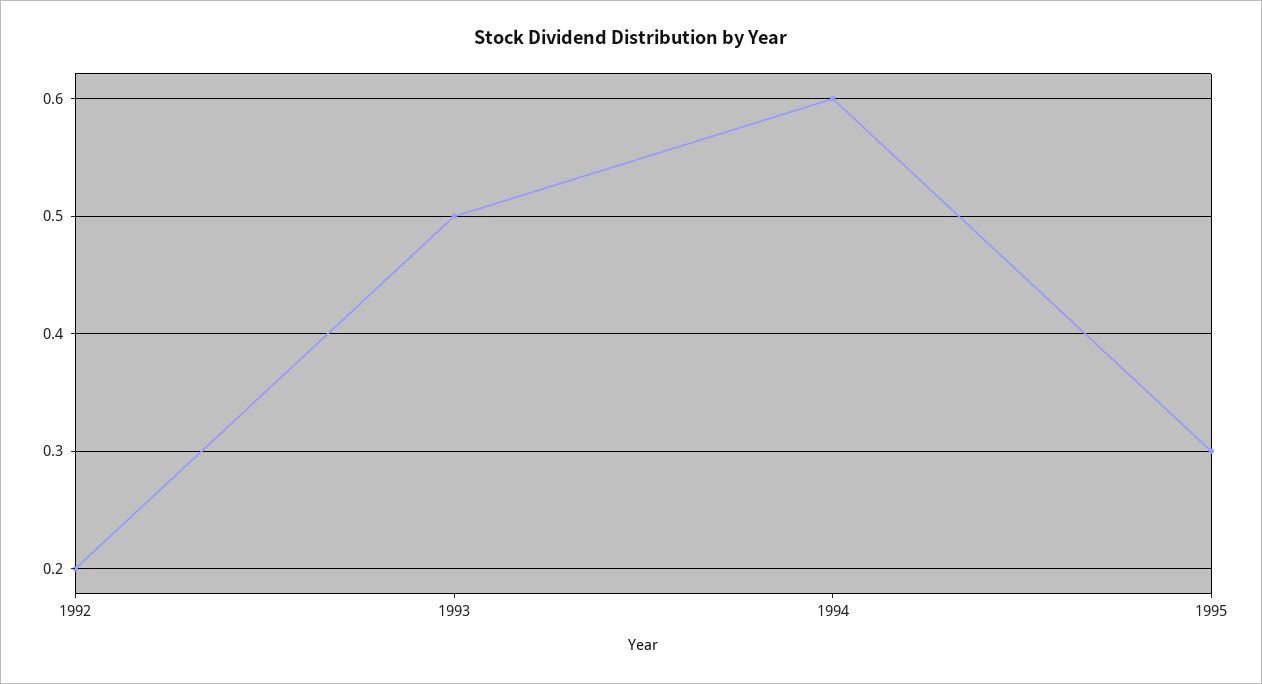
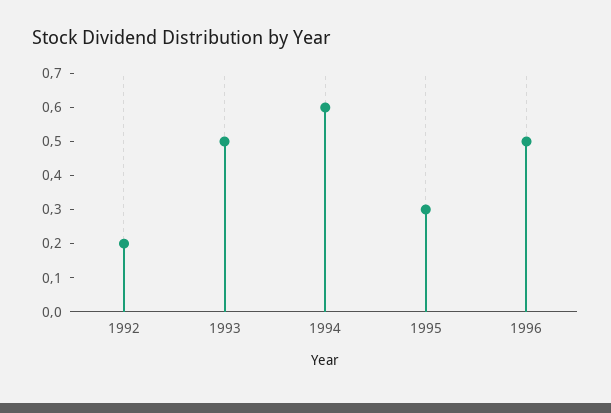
1996: none -> 0.5

